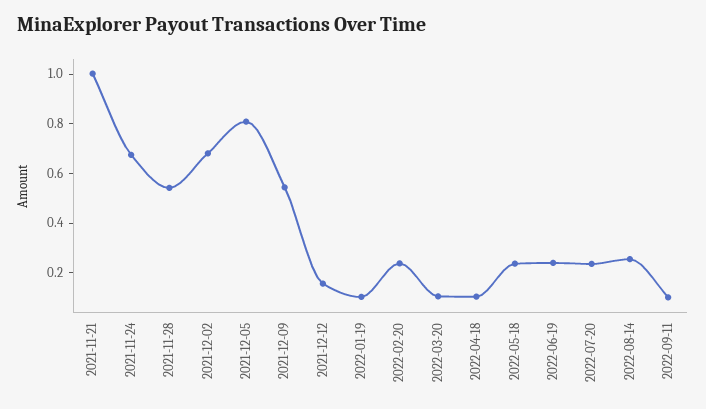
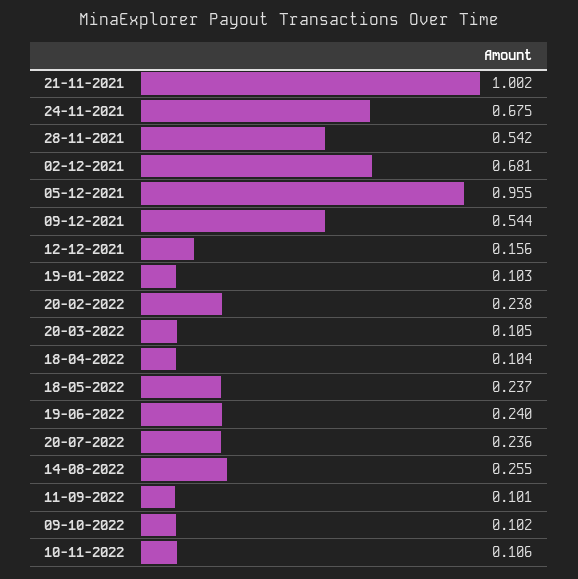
2021-12-05: 0.8 -> 0.955
09-10-2022: none -> 0.102
10-11-2022: none -> 0.106

